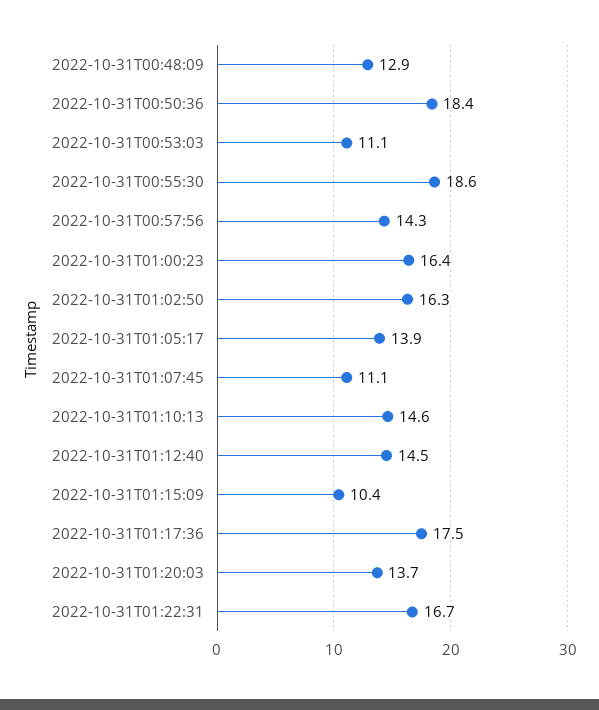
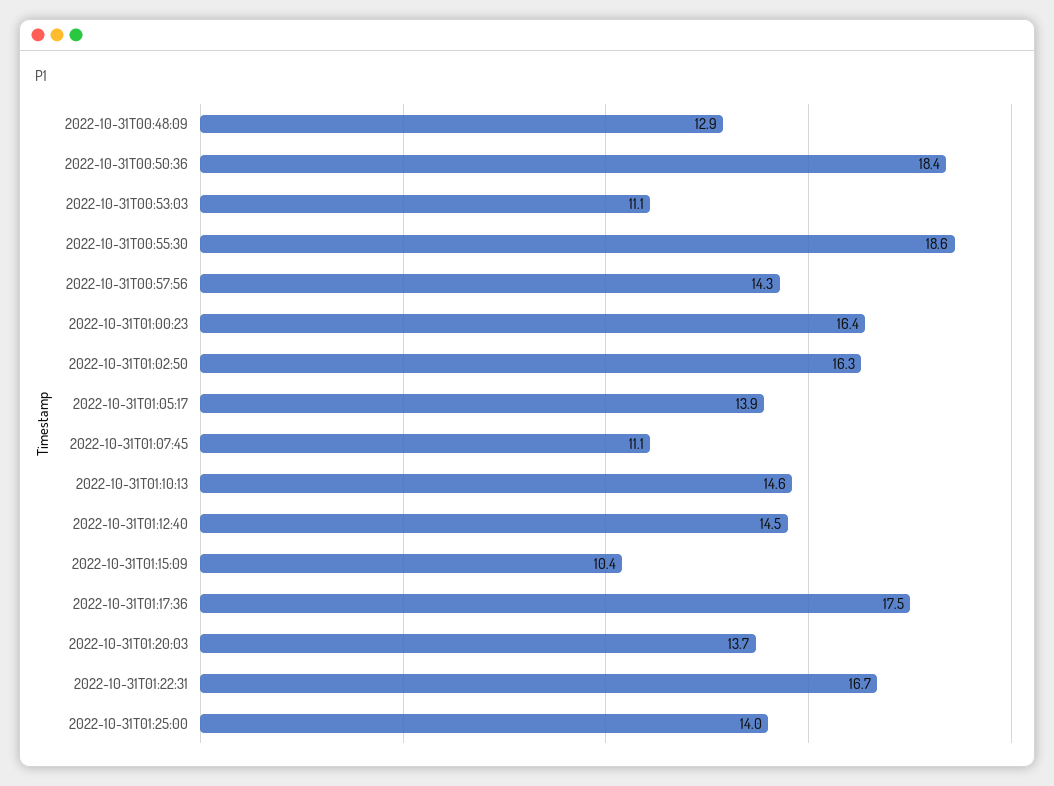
2022-10-31T01:25:00: none -> 14

